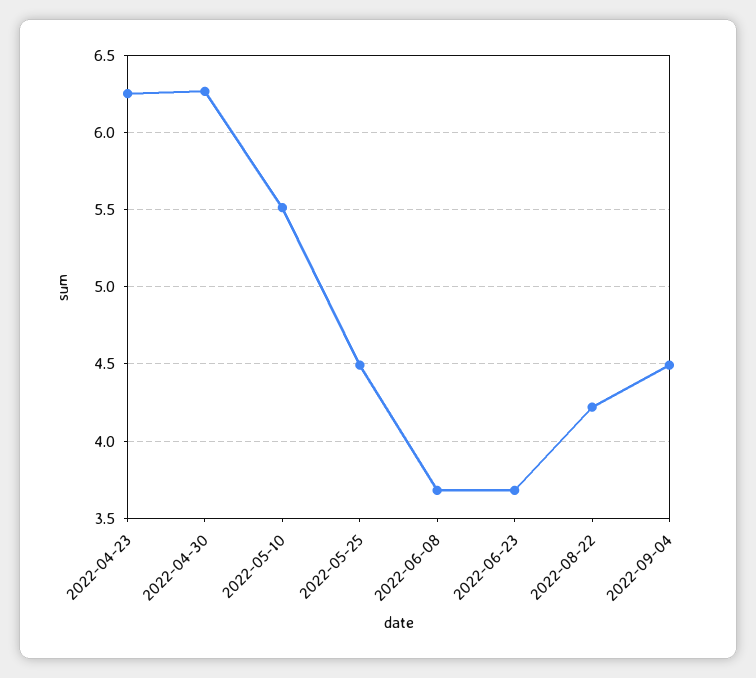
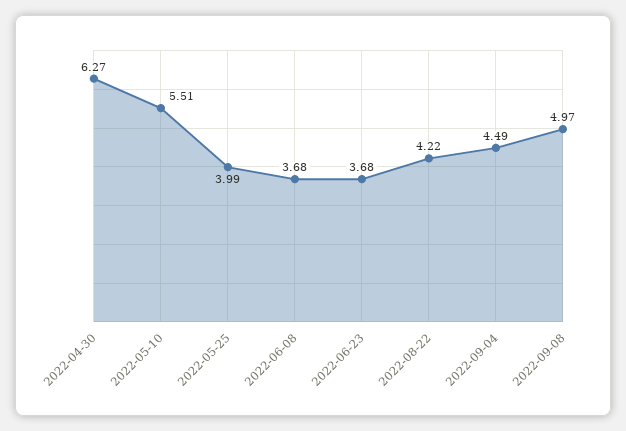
2022-04-23: 6.25 -> none
2022-05-25: 4.5 -> 3.99
2022-09-08: none -> 4.97

